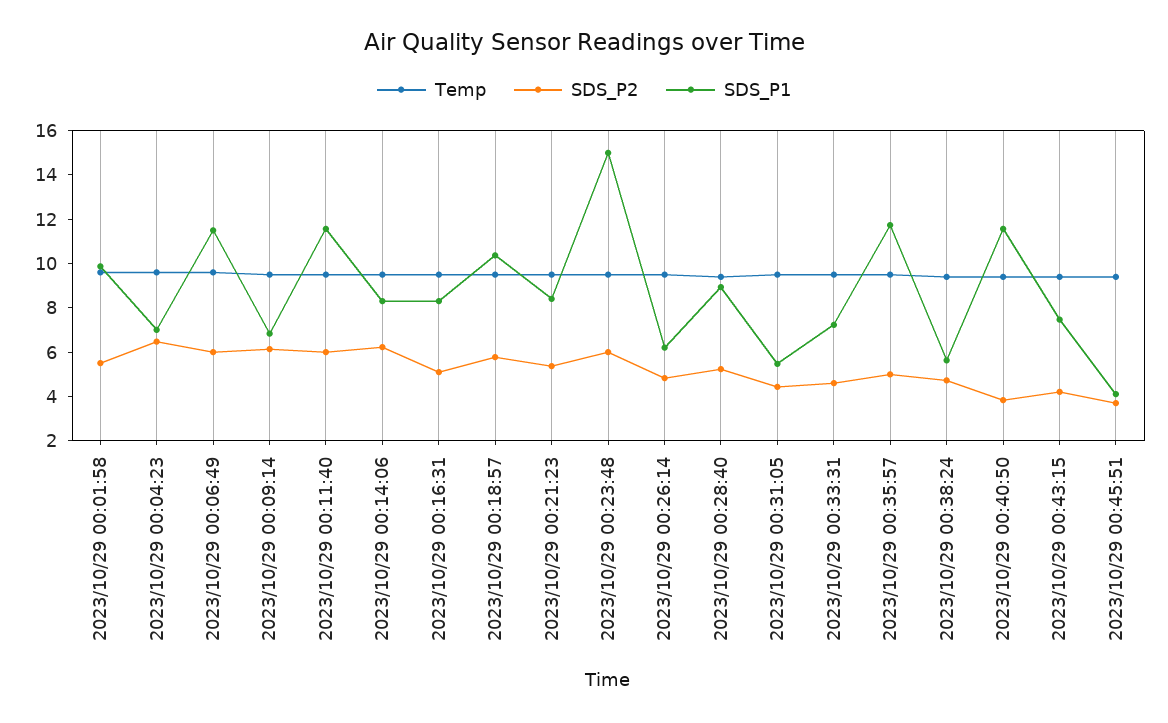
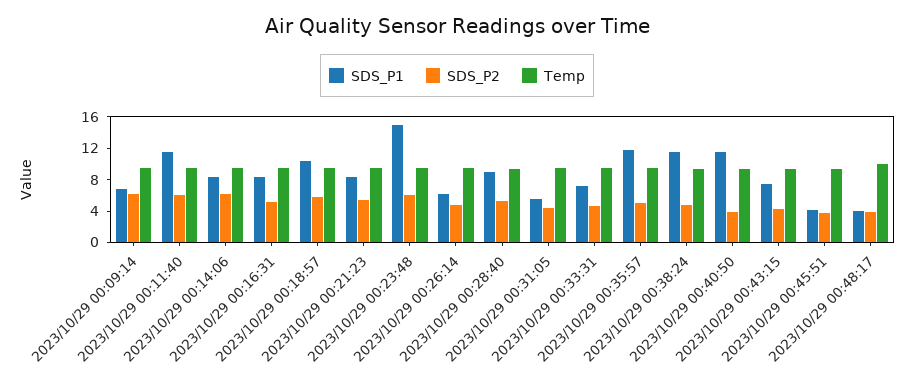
Temp, 2023/10/29 00:01:58: 9.5 -> none
SDS_P2, 2023/10/29 00:01:58: 5.5 -> none
SDS_P1, 2023/10/29 00:01:58: 10 -> none
Temp, 2023/10/29 00:04:23: 9.5 -> none
SDS_P2, 2023/10/29 00:04:23: 6.5 -> none
SDS_P1, 2023/10/29 00:04:23: 7 -> none
Temp, 2023/10/29 00:06:49: 9.5 -> none
SDS_P2, 2023/10/29 00:06:49: 6 -> none
SDS_P1, 2023/10/29 00:06:49: 11.5 -> none
SDS_P1, 2023/10/29 00:38:24: 5.5 -> 12
SDS_P1, 2023/10/29 00:48:17: none -> 4
SDS_P2, 2023/10/29 00:48:17: none -> 4
Temp, 2023/10/29 00:48:17: none -> 10

